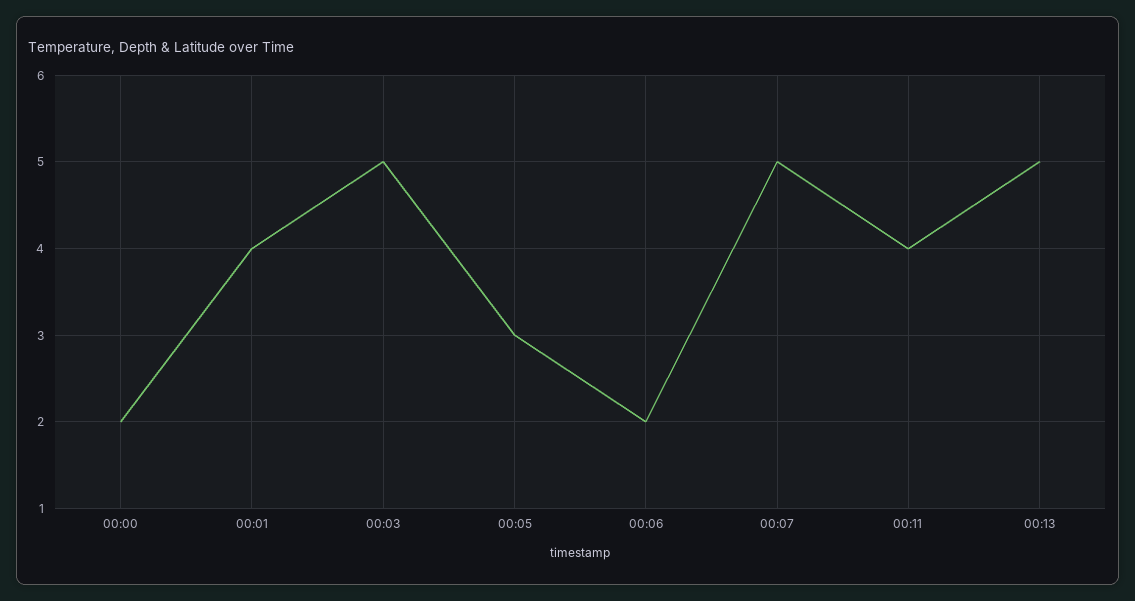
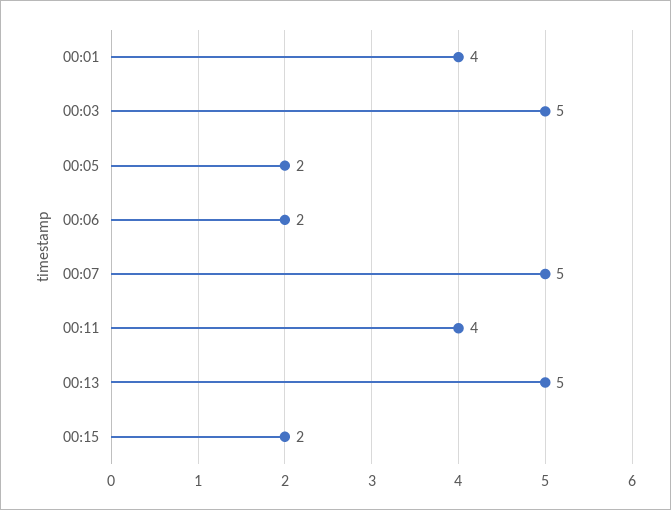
00:00: 2 -> none
00:05: 3 -> 2
00:15: none -> 2

